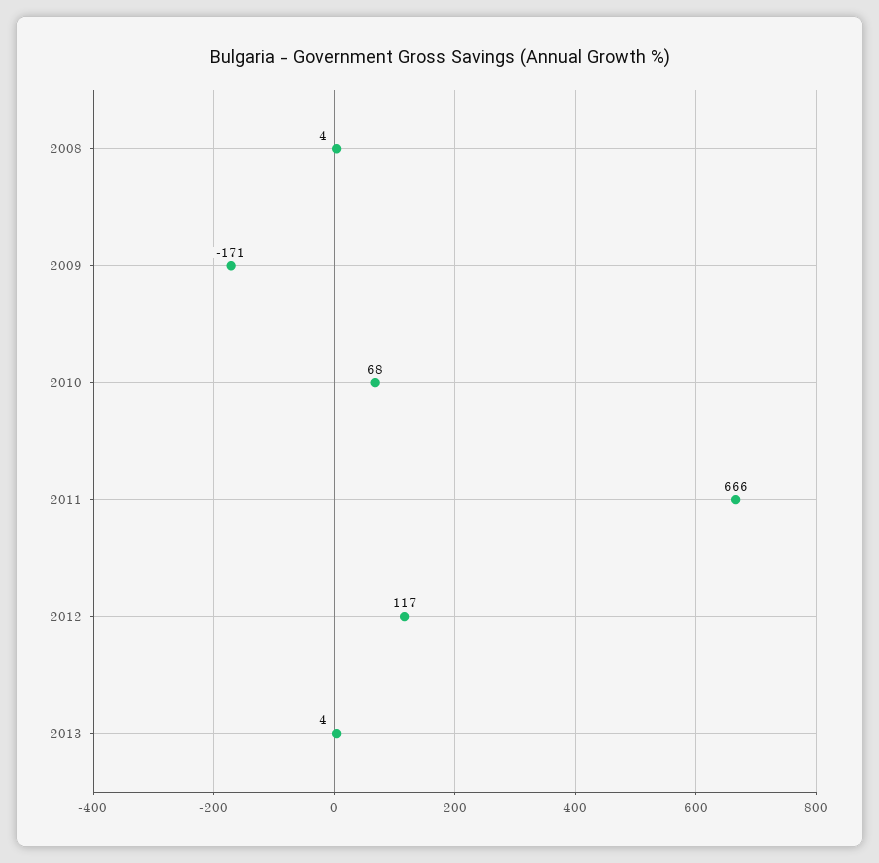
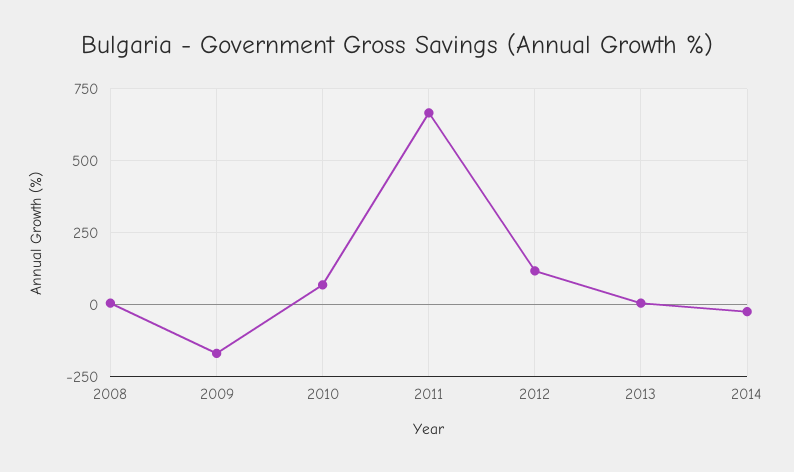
2014: none -> -25

